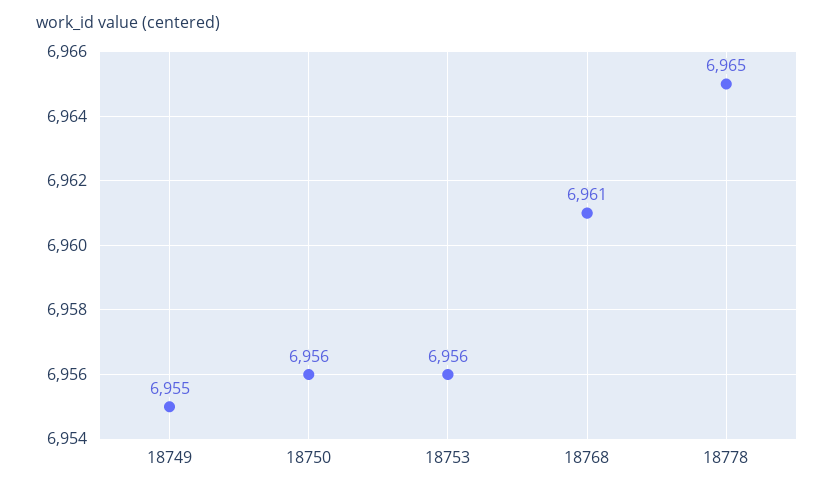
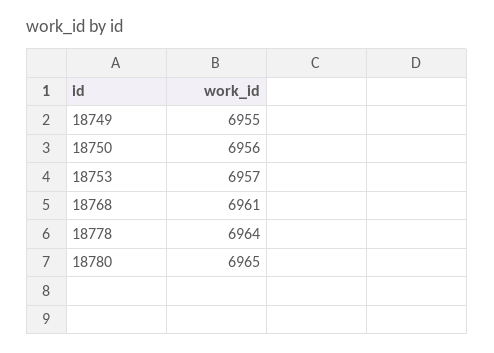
18753: 6956 -> 6957
18778: 6965 -> 6964
18780: none -> 6965

